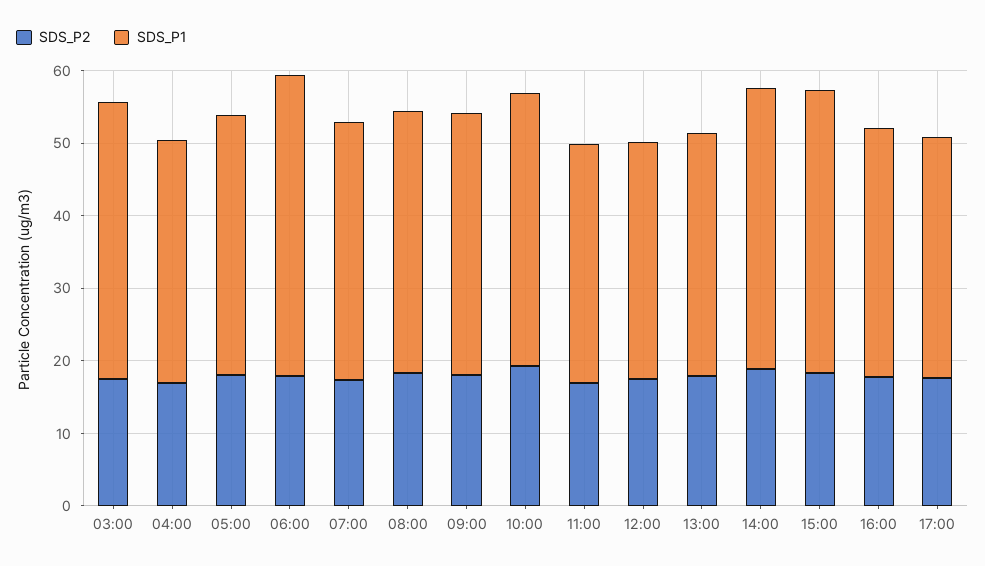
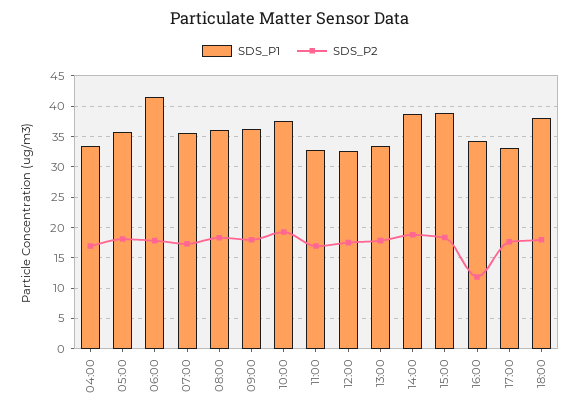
SDS_P2, 03:00: 18 -> none
SDS_P1, 03:00: 38 -> none
SDS_P2, 16:00: 18 -> 12
SDS_P1, 18:00: none -> 38
SDS_P2, 18:00: none -> 18

